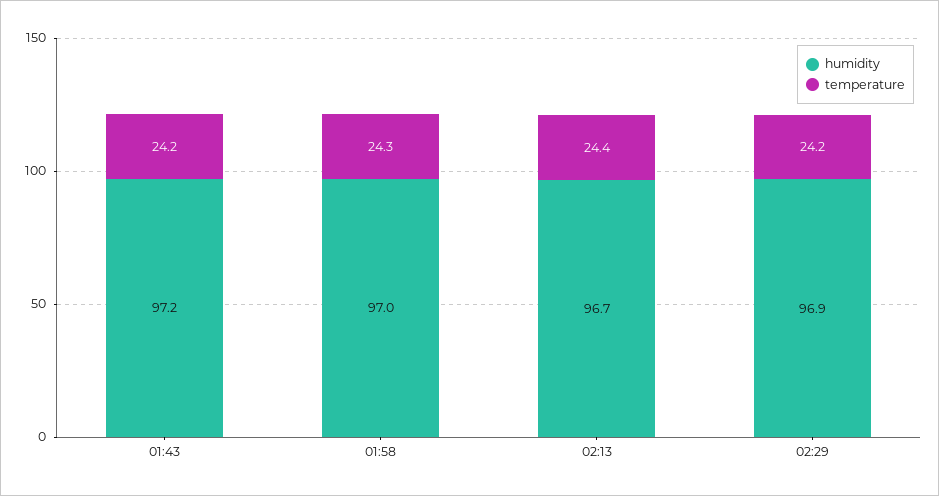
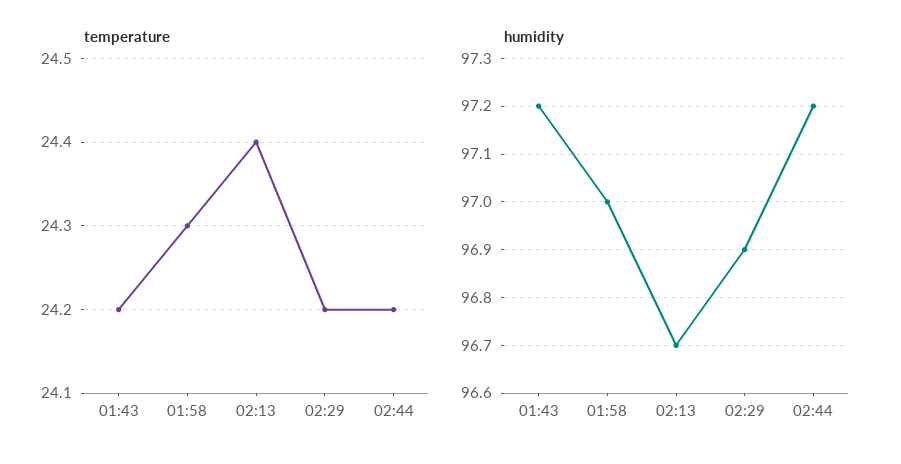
temperature, 02:44: none -> 24.2
humidity, 02:44: none -> 97.2

